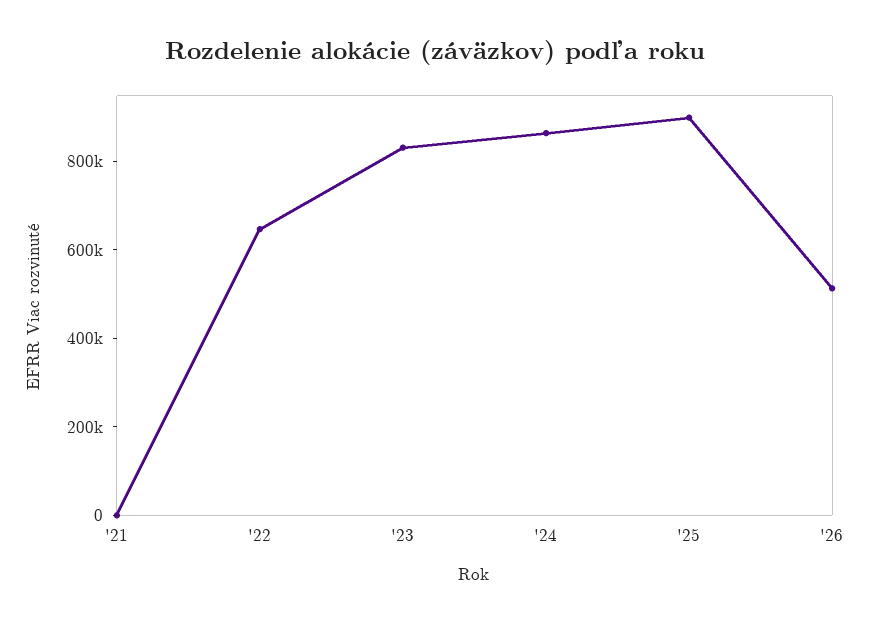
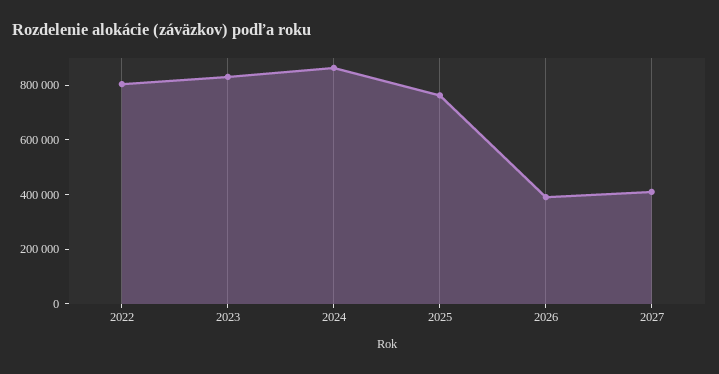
'21: 0 -> none
'22: 650000 -> 800000
'25: 900000 -> 750000
'26: 500000 -> 400000
2027: none -> 400000

